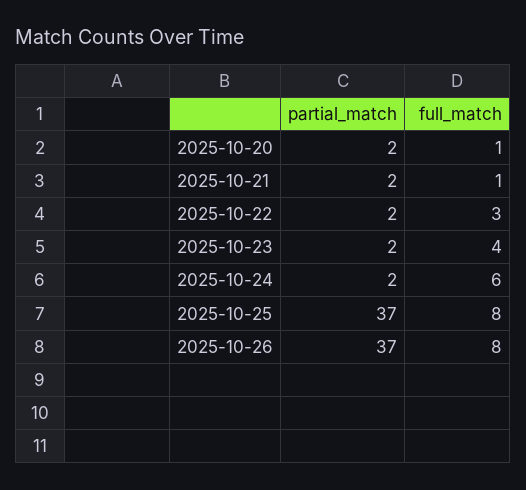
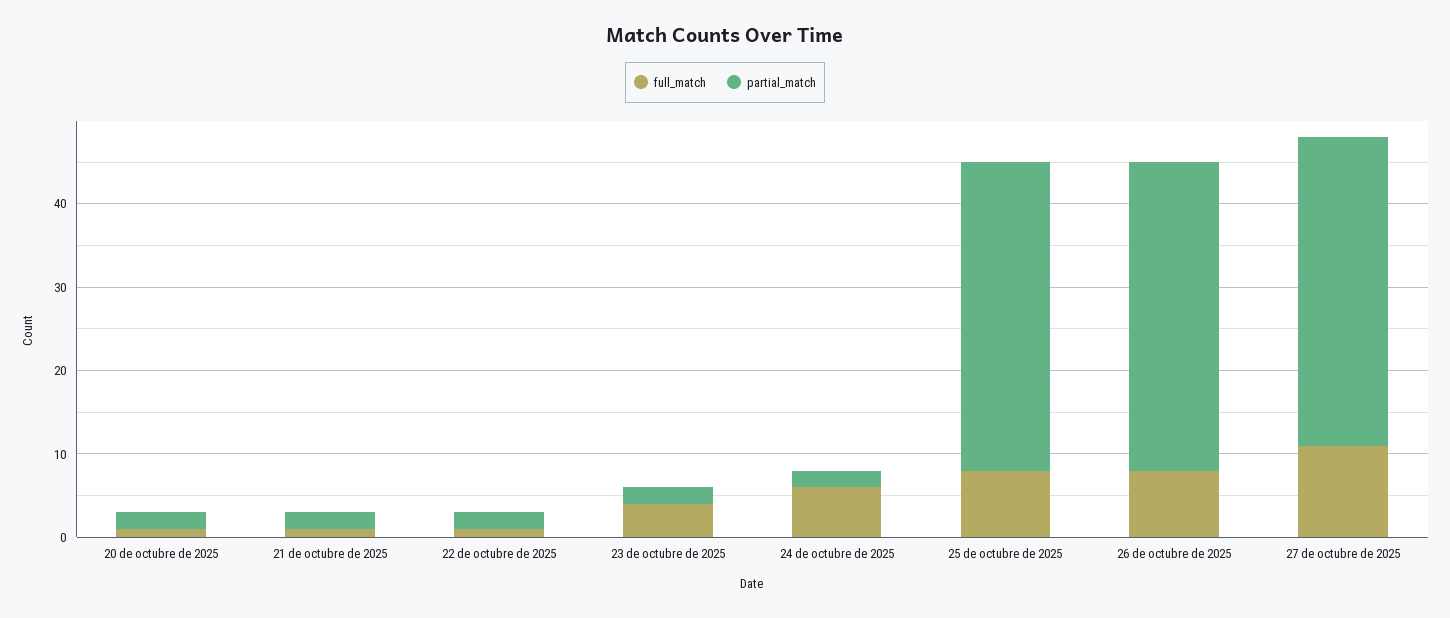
full_match, 2025-10-22: 3 -> 1
full_match, 27 de octubre de 2025: none -> 11
partial_match, 27 de octubre de 2025: none -> 37

